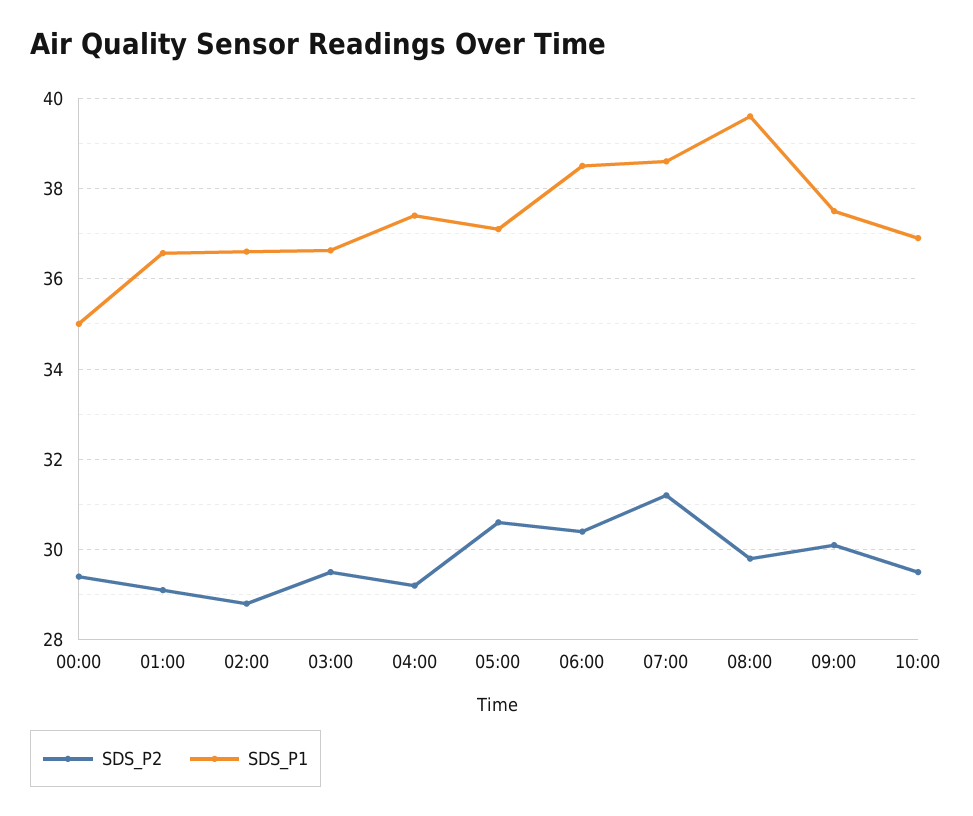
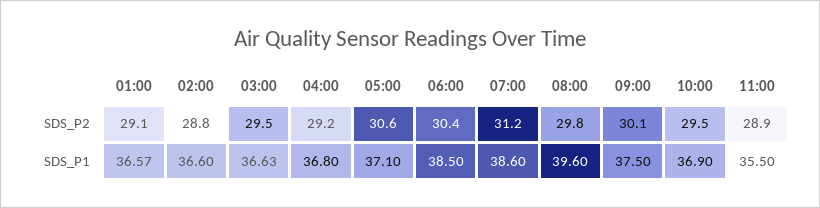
SDS_P2, 00:00: 29.4 -> none
SDS_P1, 00:00: 35 -> none
SDS_P1, 04:00: 37.4 -> 36.8
SDS_P2, 11:00: none -> 28.9
SDS_P1, 11:00: none -> 35.5

